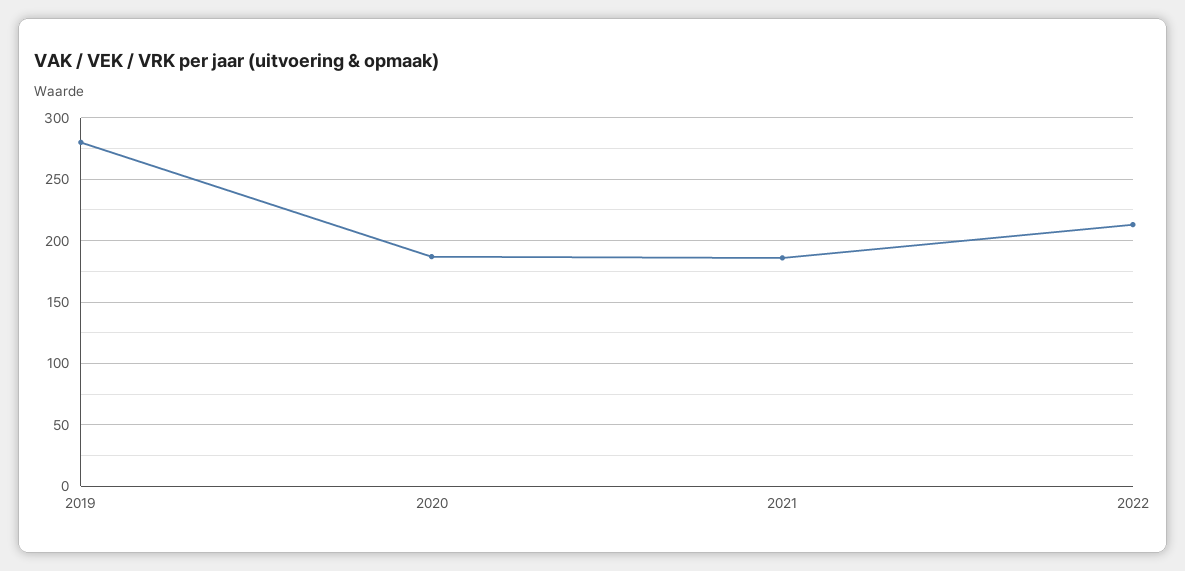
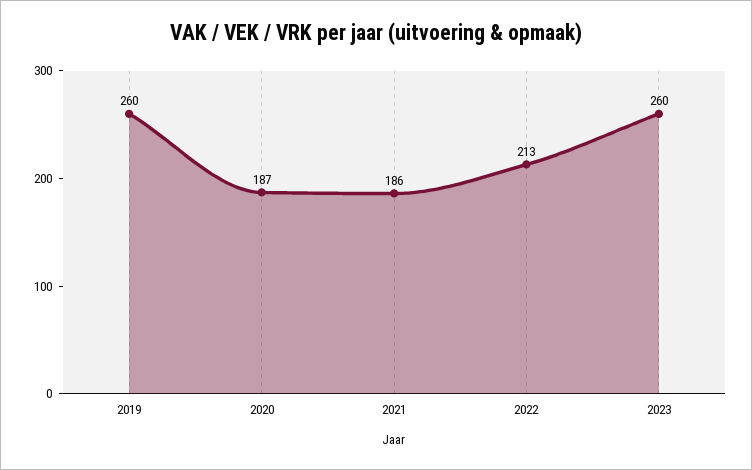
2019: 280 -> 260
2023: none -> 260

